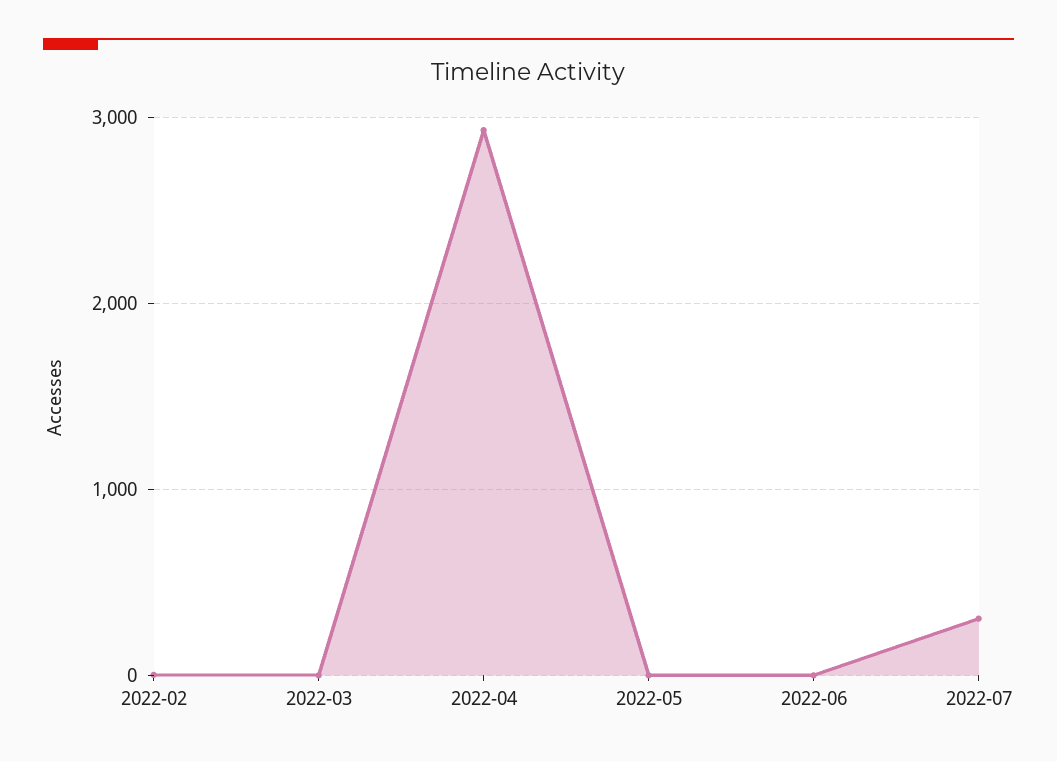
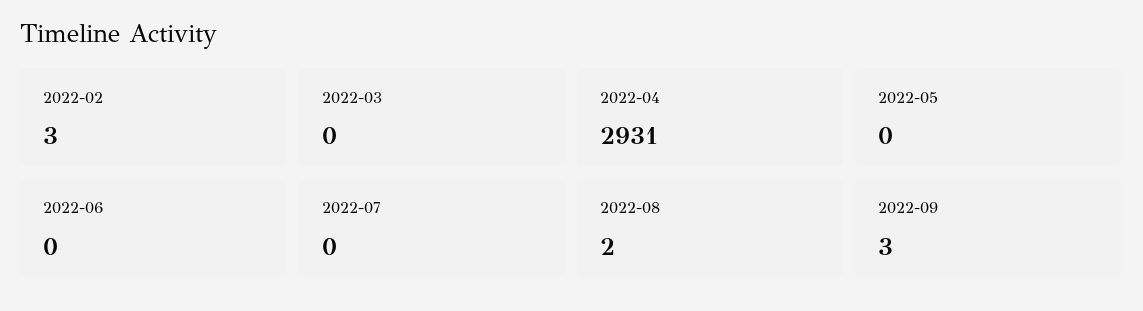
2022-07: 300 -> 0
2022-08: none -> 2
2022-09: none -> 3

